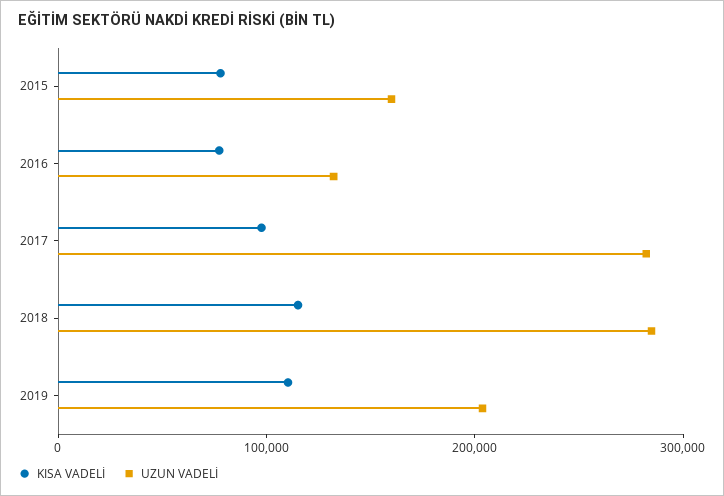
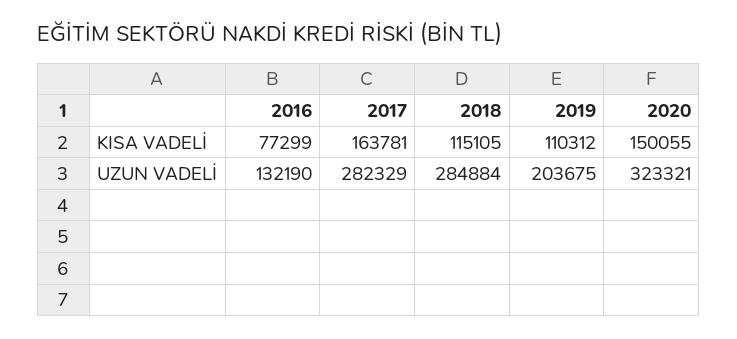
KISA VADELİ, 2015: 80000 -> none
UZUN VADELİ, 2015: 160000 -> none
KISA VADELİ, 2017: 100000 -> 163781
KISA VADELİ, 2020: none -> 150055
UZUN VADELİ, 2020: none -> 323321

